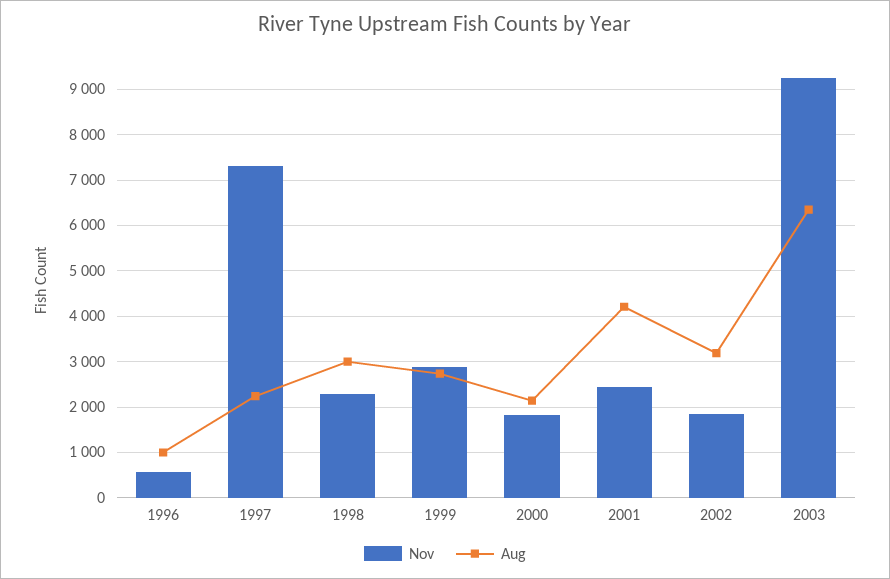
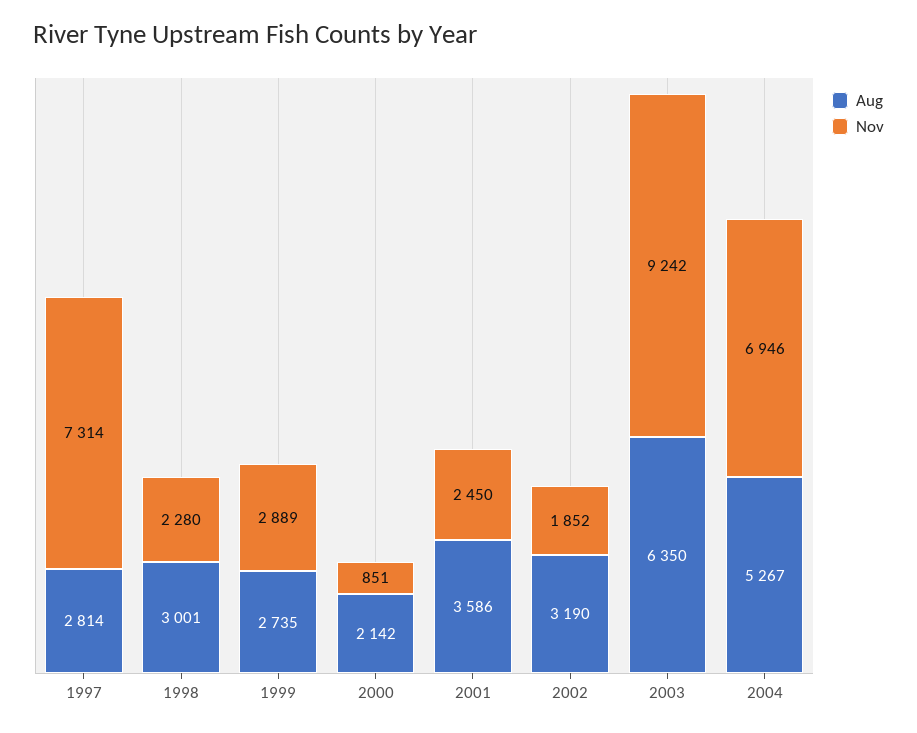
Nov, 1996: 600 -> none
Aug, 1996: 1000 -> none
Aug, 1997: 2200 -> 2814
Nov, 2000: 1800 -> 851
Aug, 2001: 4200 -> 3586
Aug, 2004: none -> 5267
Nov, 2004: none -> 6946

